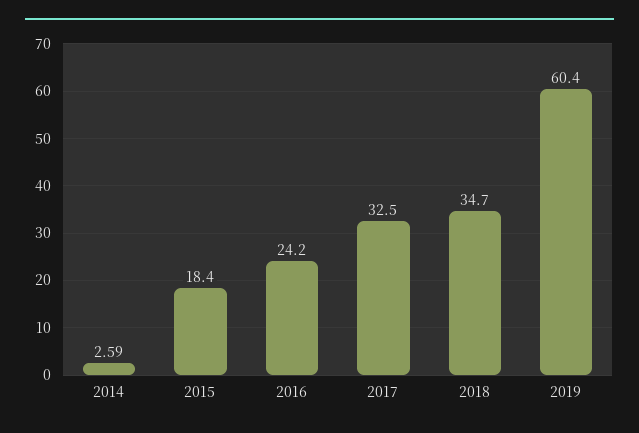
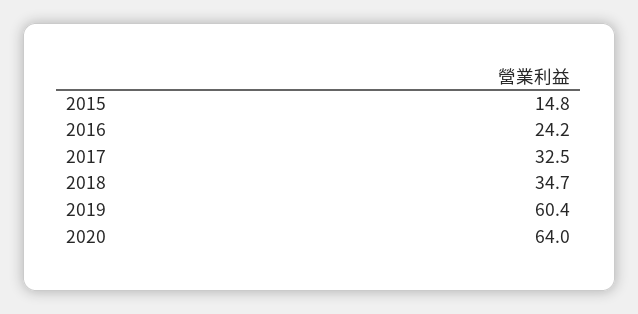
2014: 2.59 -> none
2015: 18.4 -> 14.8
2020: none -> 64

